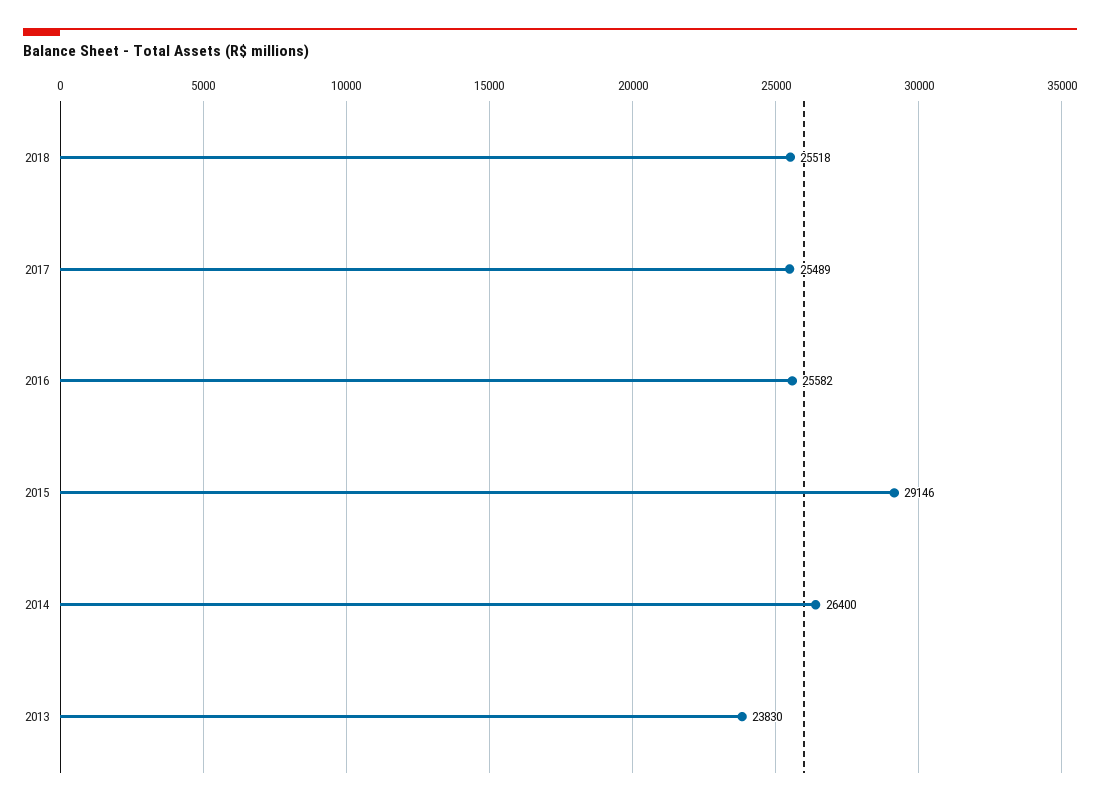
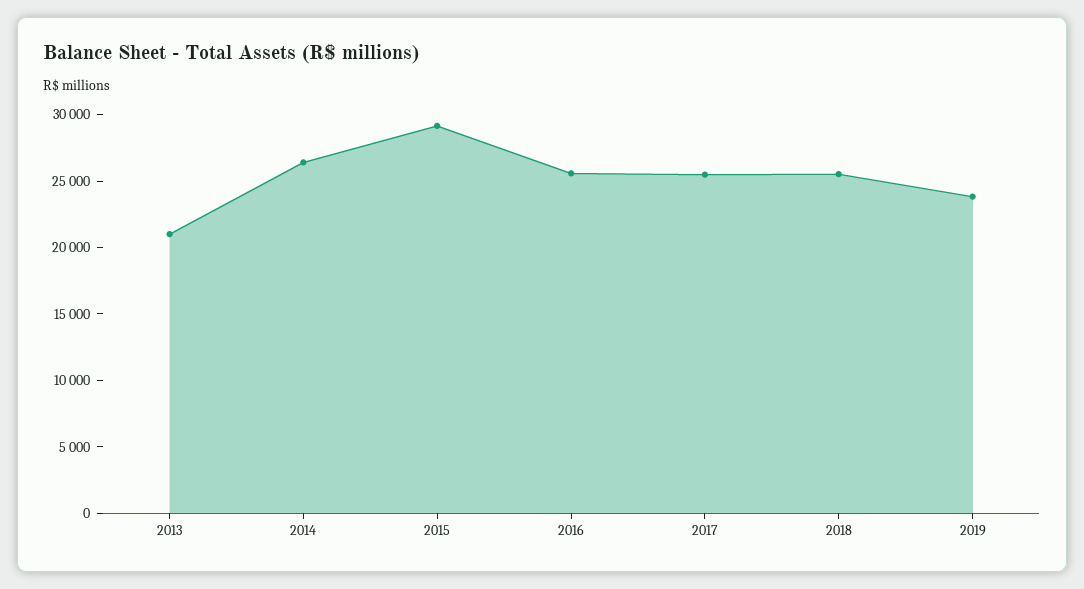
2013: 23830 -> 21000
2019: none -> 24000

